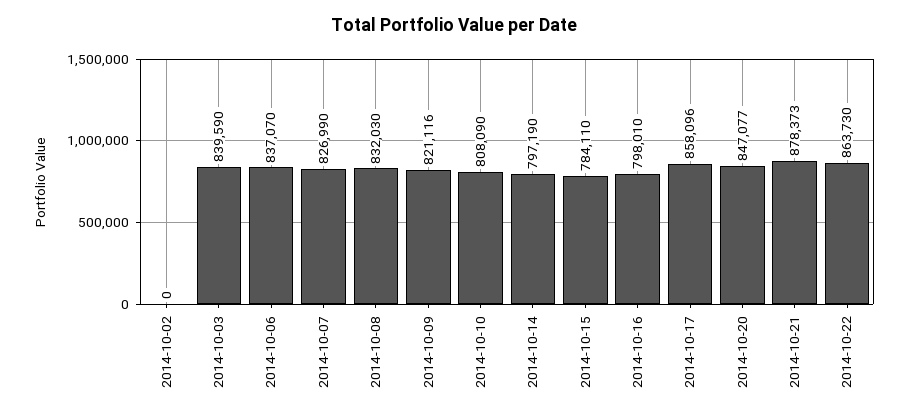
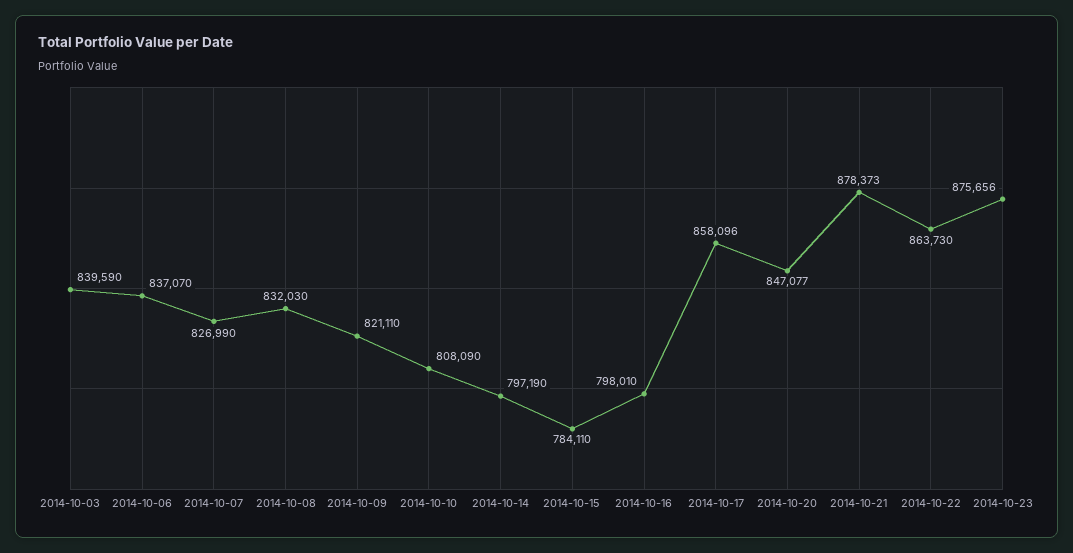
2014-10-02: 0 -> none
2014-10-09: 821116 -> 821110
2014-10-23: none -> 875656

